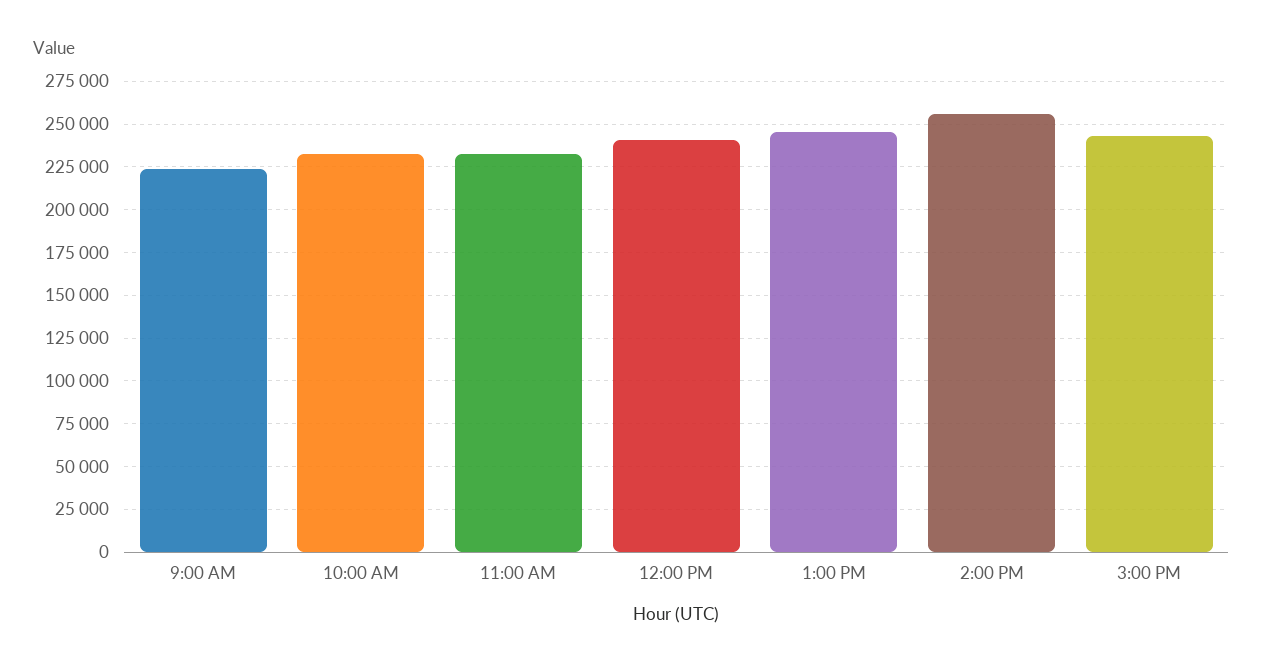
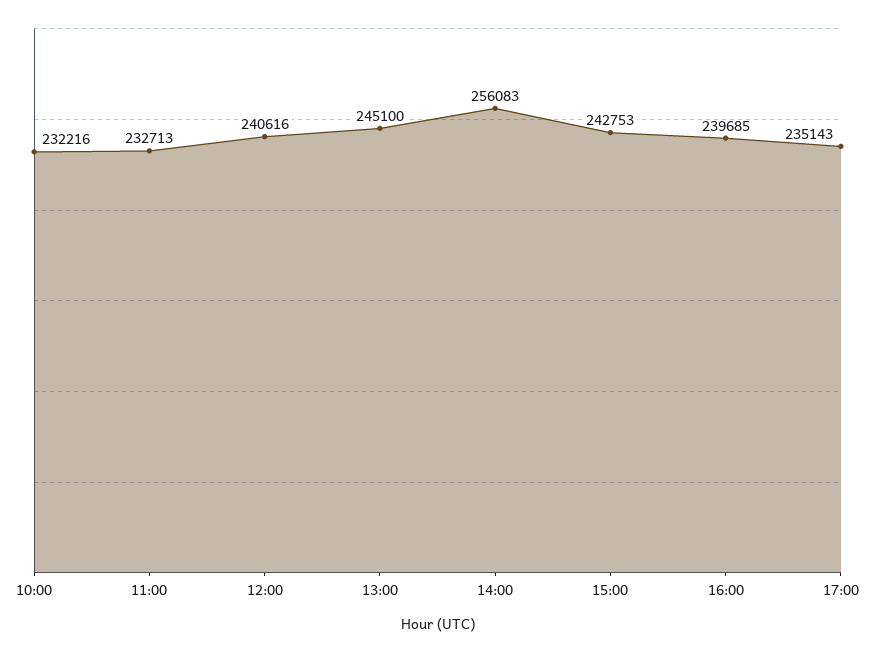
9:00 AM: 225000 -> none
16:00: none -> 239685
17:00: none -> 235143

